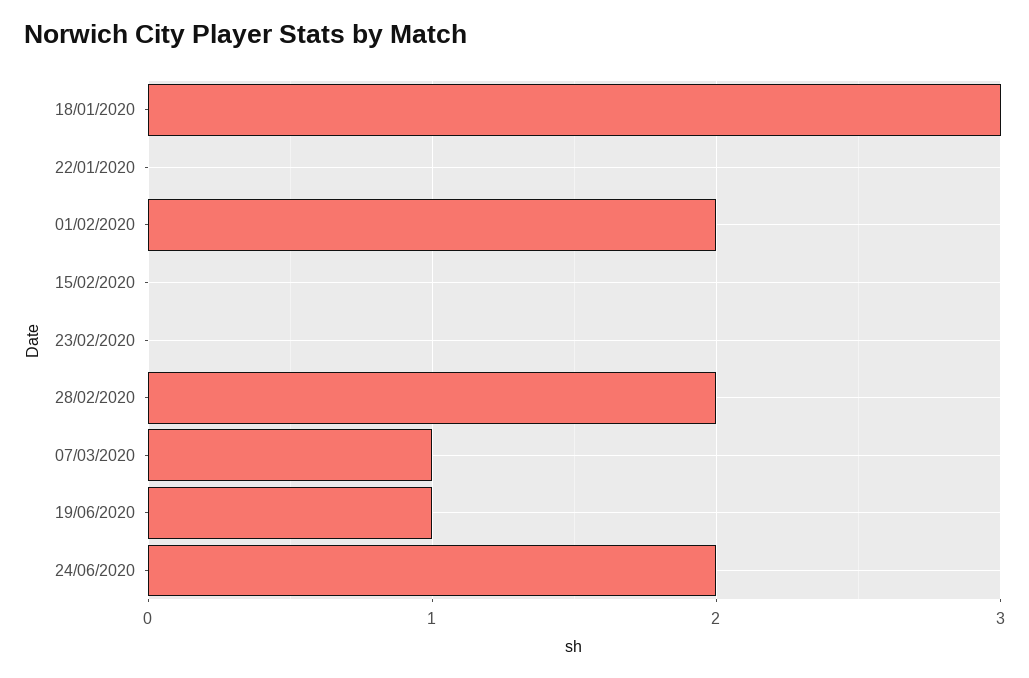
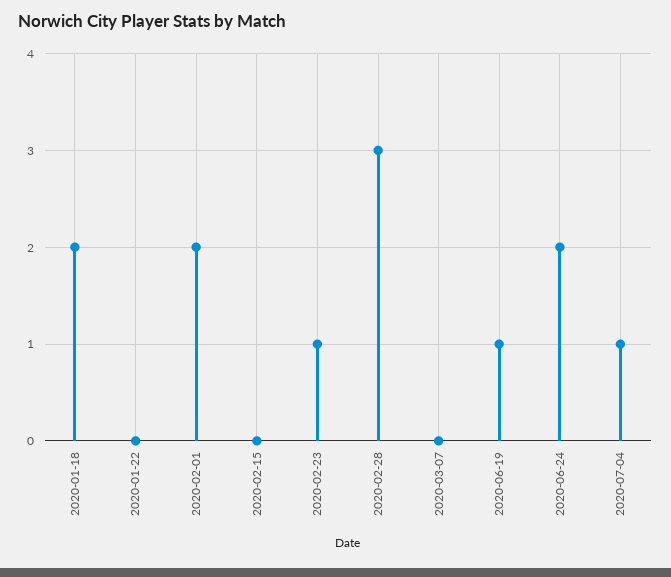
18/01/2020: 3 -> 2
23/02/2020: 0 -> 1
28/02/2020: 2 -> 3
07/03/2020: 1 -> 0
2020-07-04: none -> 1

